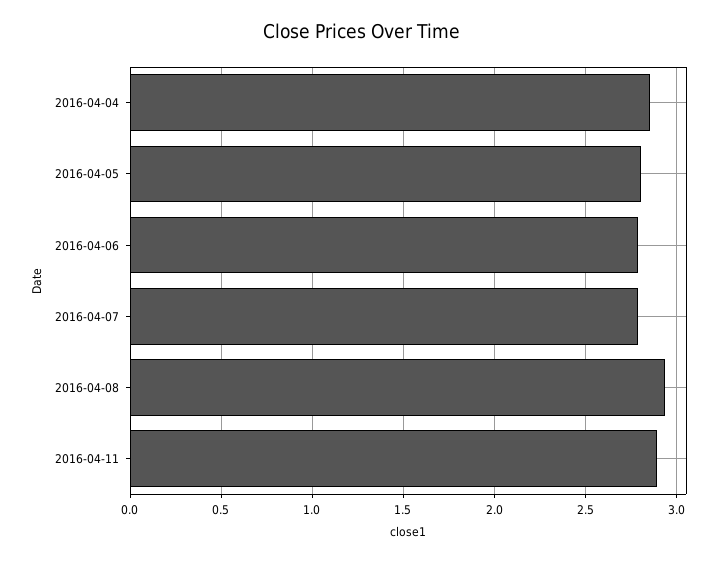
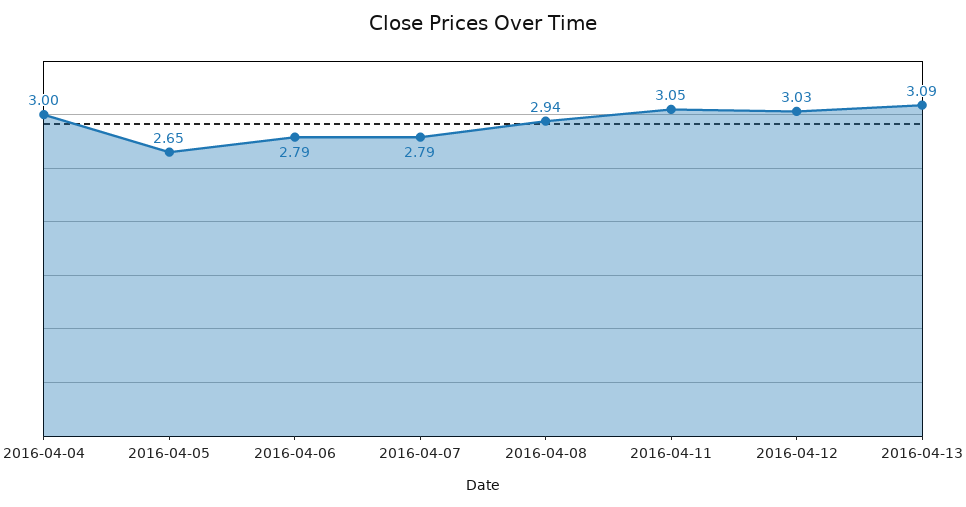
2016-04-04: 2.85 -> 3
2016-04-05: 2.8 -> 2.65
2016-04-11: 2.9 -> 3.05
2016-04-12: none -> 3.03
2016-04-13: none -> 3.09

